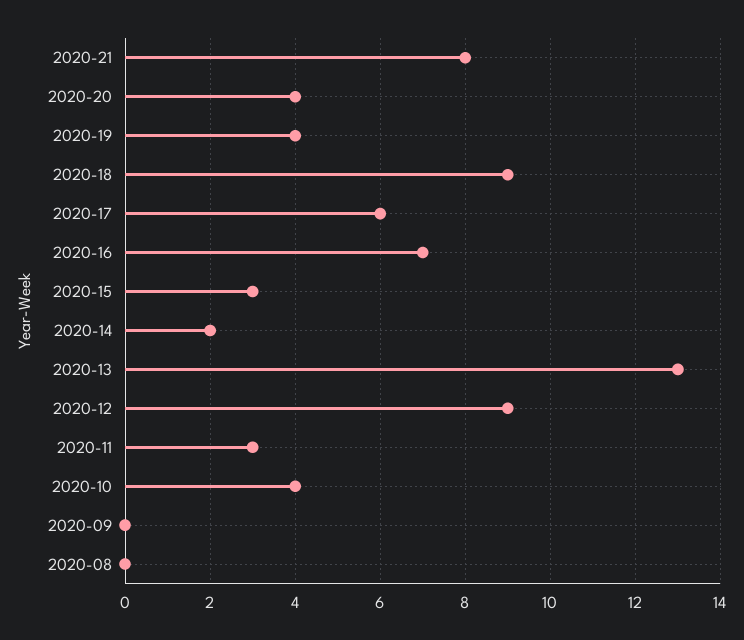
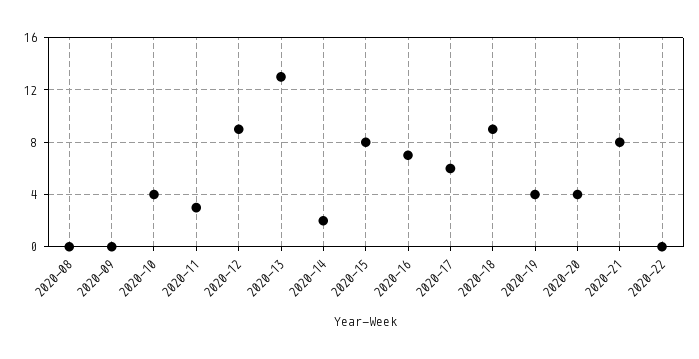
2020-15: 3 -> 8
2020-22: none -> 0

